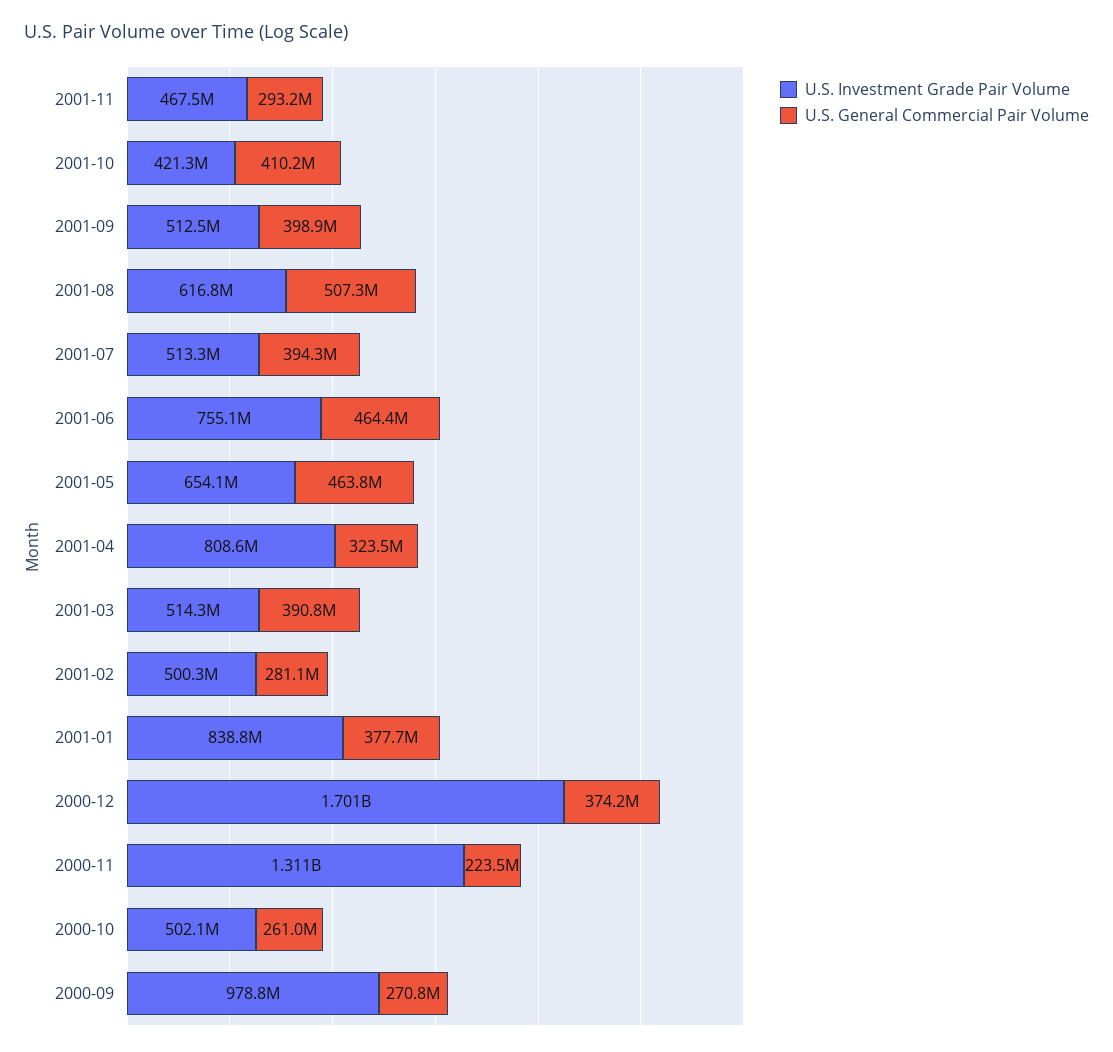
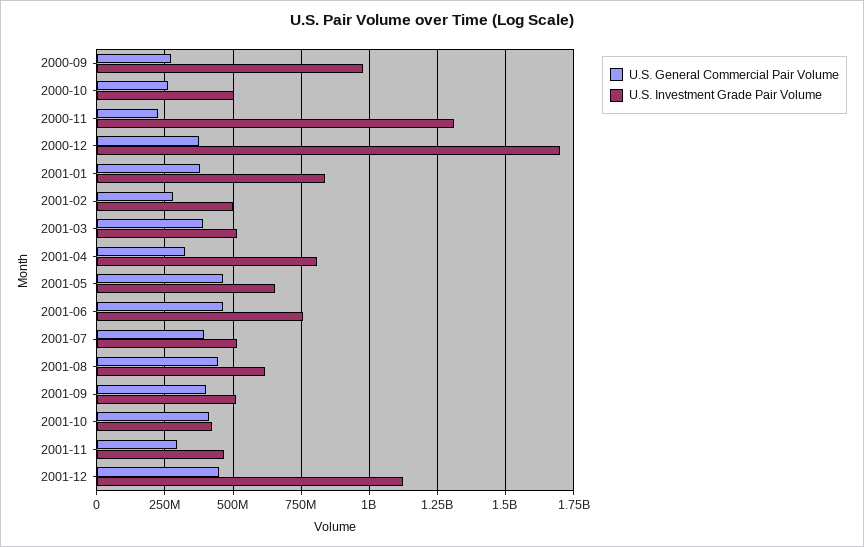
U.S. General Commercial Pair Volume, 2001-08: 507300000 -> 450000000
U.S. General Commercial Pair Volume, 2001-12: none -> 450000000
U.S. Investment Grade Pair Volume, 2001-12: none -> 1125000000

